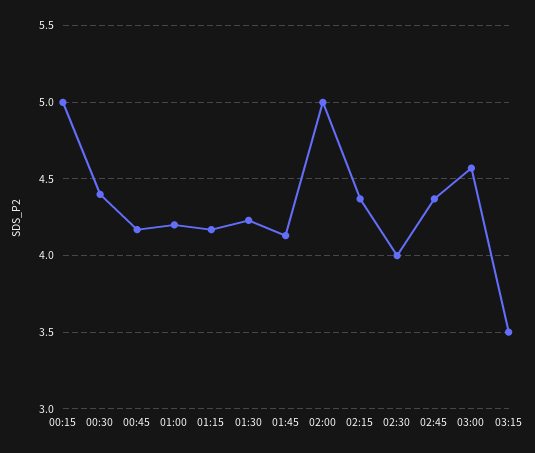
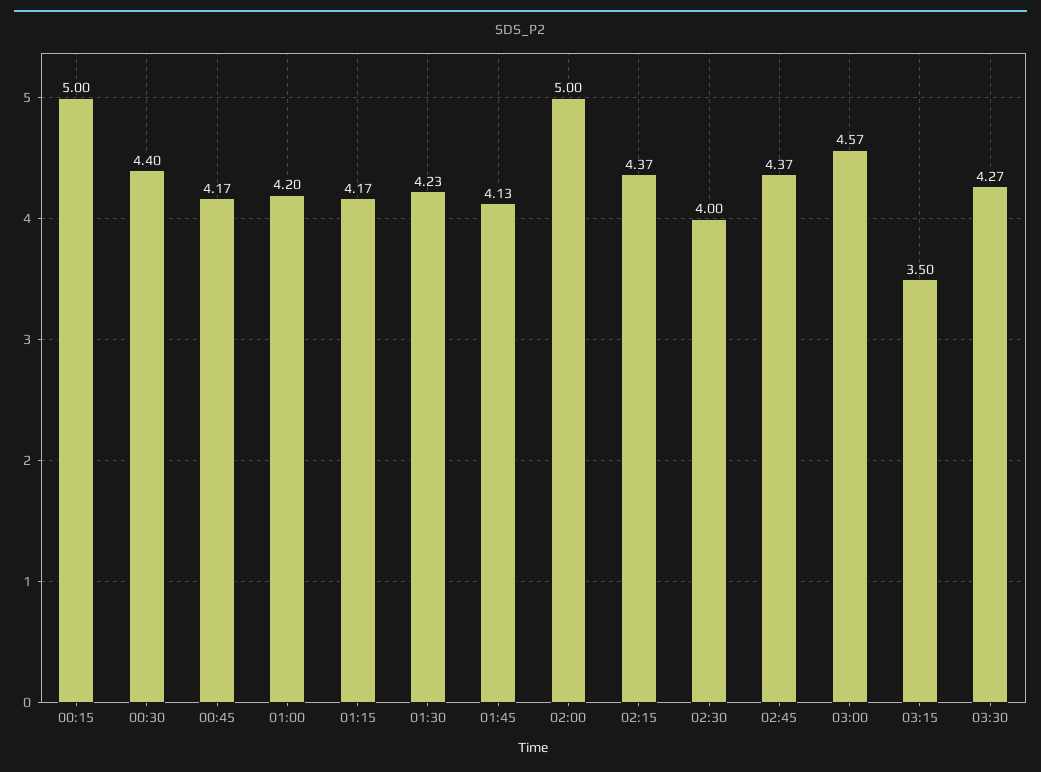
03:30: none -> 4.27

